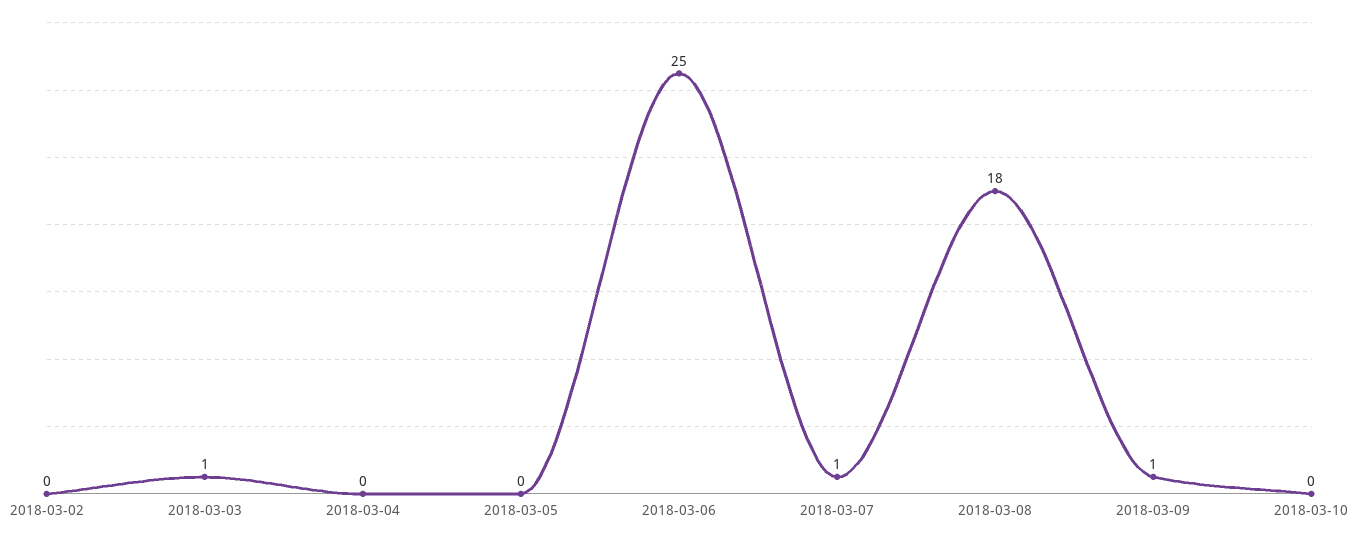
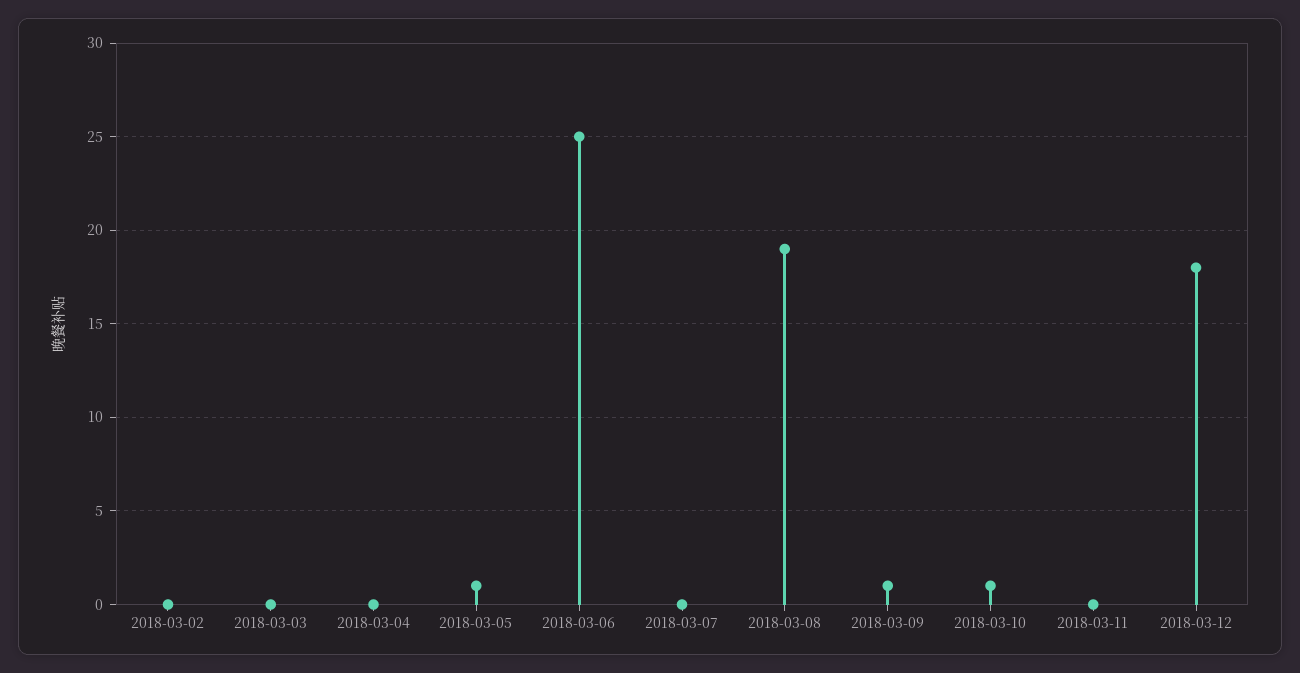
2018-03-03: 1 -> 0
2018-03-05: 0 -> 1
2018-03-07: 1 -> 0
2018-03-08: 18 -> 19
2018-03-10: 0 -> 1
2018-03-11: none -> 0
2018-03-12: none -> 18

